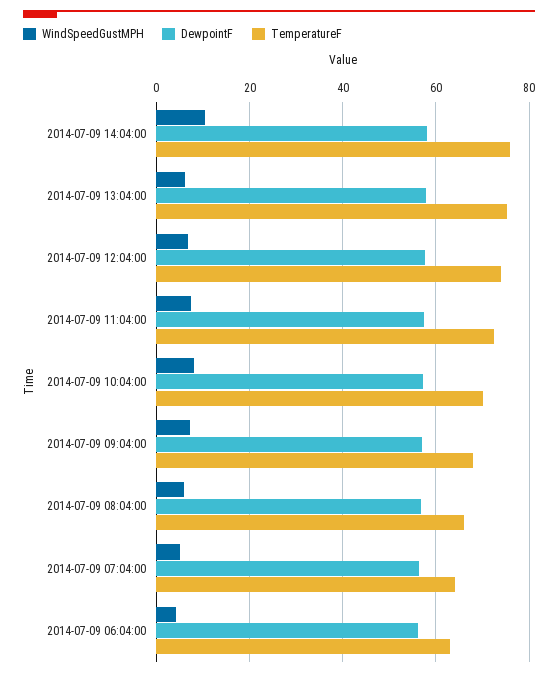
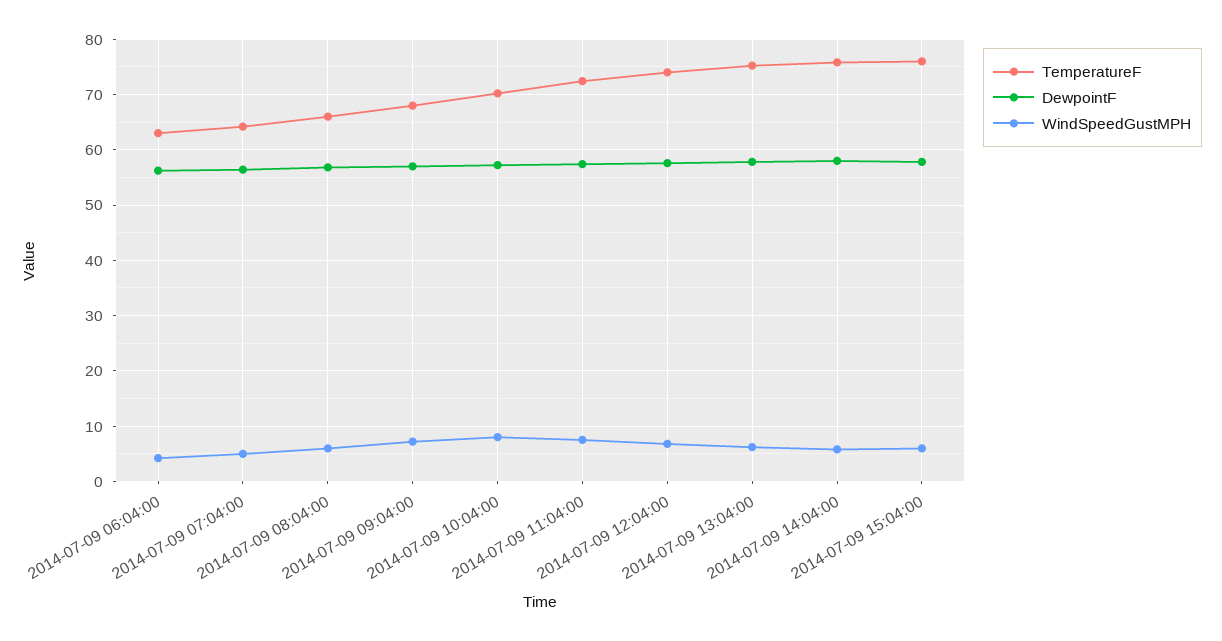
WindSpeedGustMPH, 2014-07-09 14:04:00: 10 -> 6
TemperatureF, 2014-07-09 15:04:00: none -> 76
DewpointF, 2014-07-09 15:04:00: none -> 58
WindSpeedGustMPH, 2014-07-09 15:04:00: none -> 6

